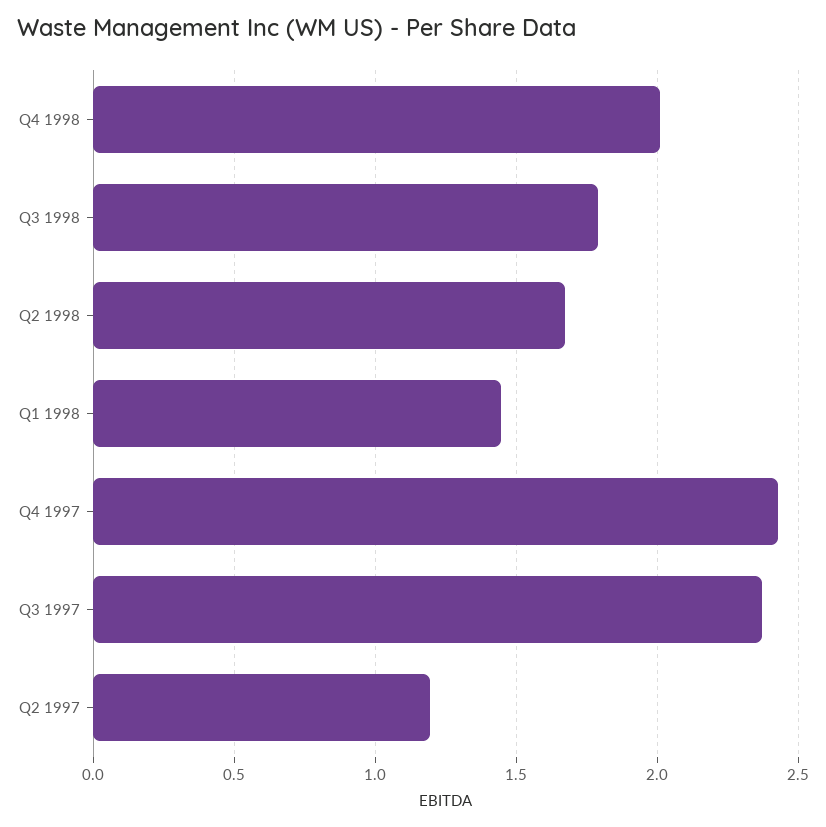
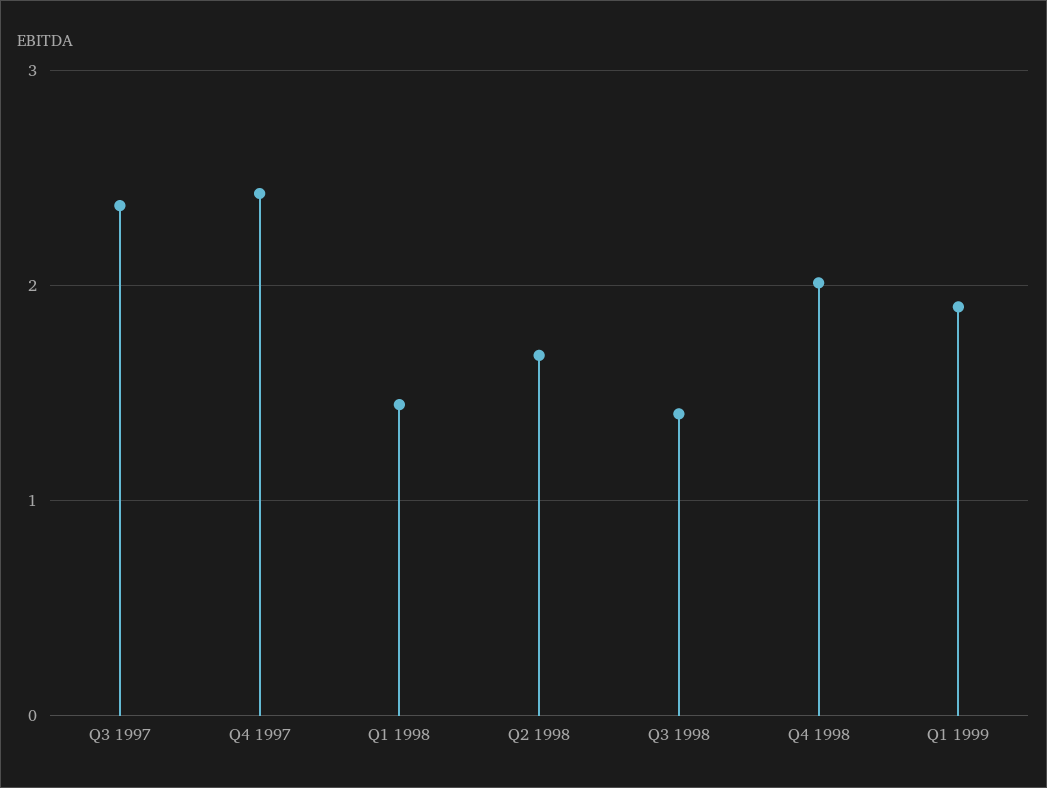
Q3 1998: 1.8 -> 1.4
Q2 1997: 1.2 -> none
Q1 1999: none -> 1.9

